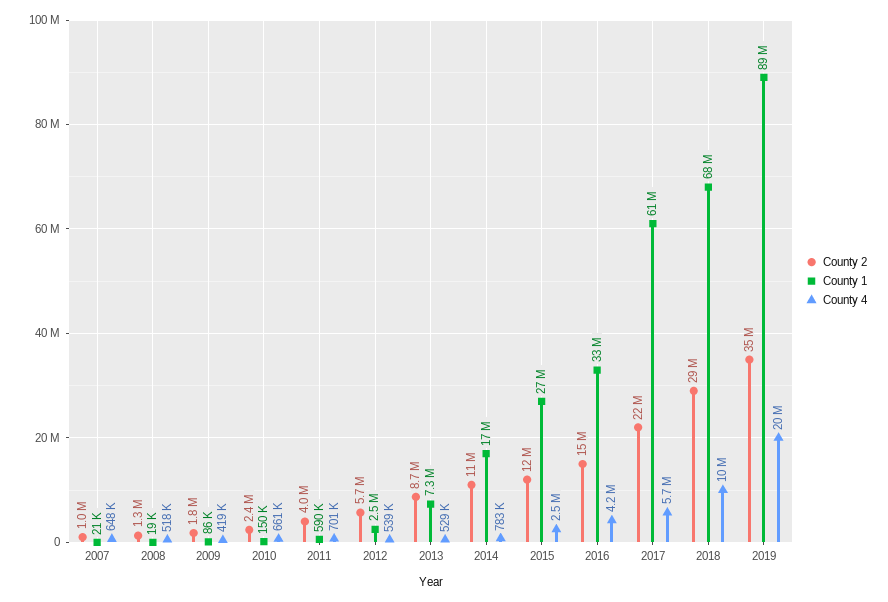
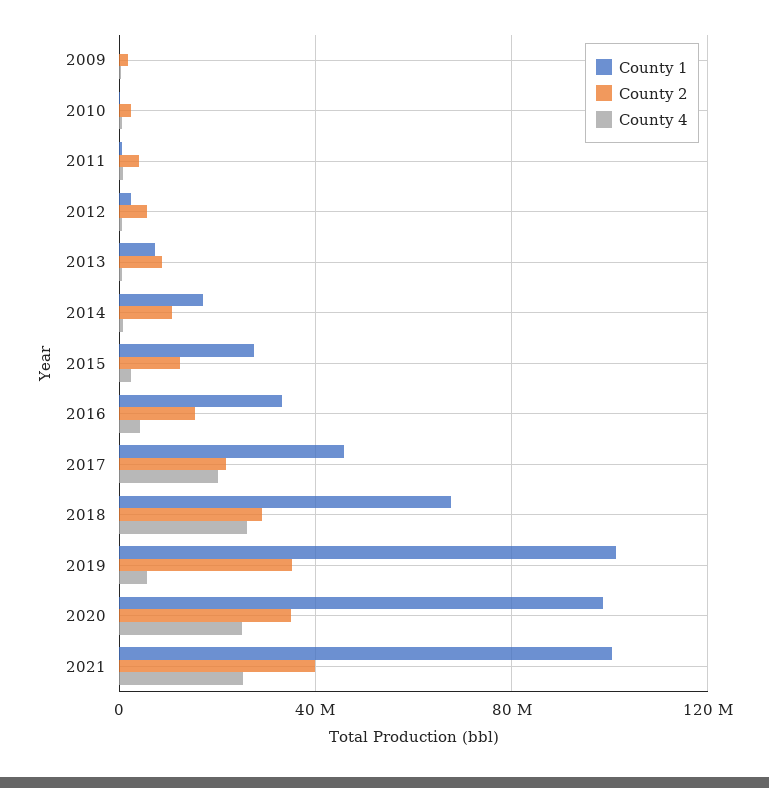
County 2, 2007: 1000000 -> none
County 1, 2007: 21000 -> none
County 4, 2007: 648000 -> none
County 2, 2008: 1300000 -> none
County 1, 2008: 19000 -> none
County 4, 2008: 518000 -> none
County 1, 2017: 61000000 -> 45000000
County 4, 2017: 5700000 -> 20000000
County 4, 2018: 10000000 -> 25000000
County 1, 2019: 89000000 -> 100000000
County 4, 2019: 20000000 -> 5000000
County 1, 2020: none -> 100000000
County 2, 2020: none -> 35000000
County 4, 2020: none -> 25000000
County 1, 2021: none -> 100000000
County 2, 2021: none -> 40000000
County 4, 2021: none -> 25000000

